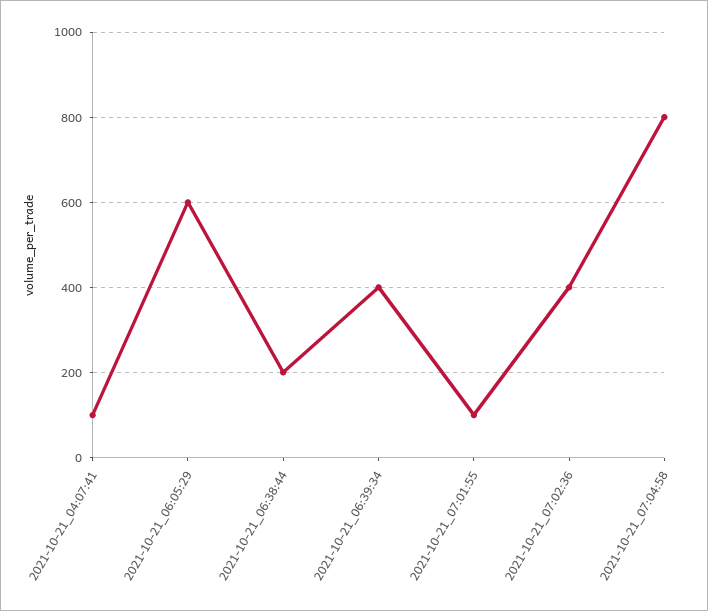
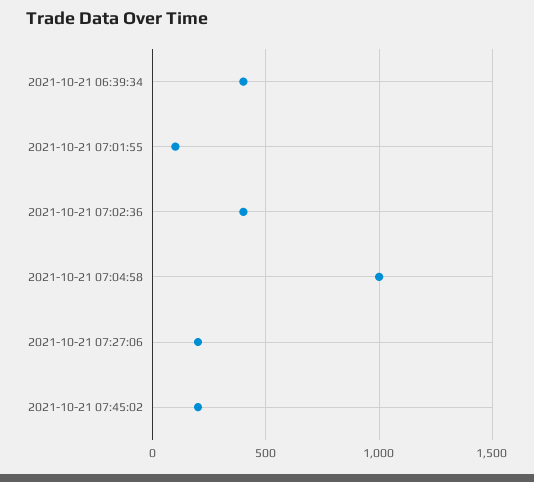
2021-10-21_04:07:41: 100 -> none
2021-10-21_06:05:29: 600 -> none
2021-10-21_06:38:44: 200 -> none
2021-10-21_07:04:58: 800 -> 1000
2021-10-21 07:27:06: none -> 200
2021-10-21 07:45:02: none -> 200

